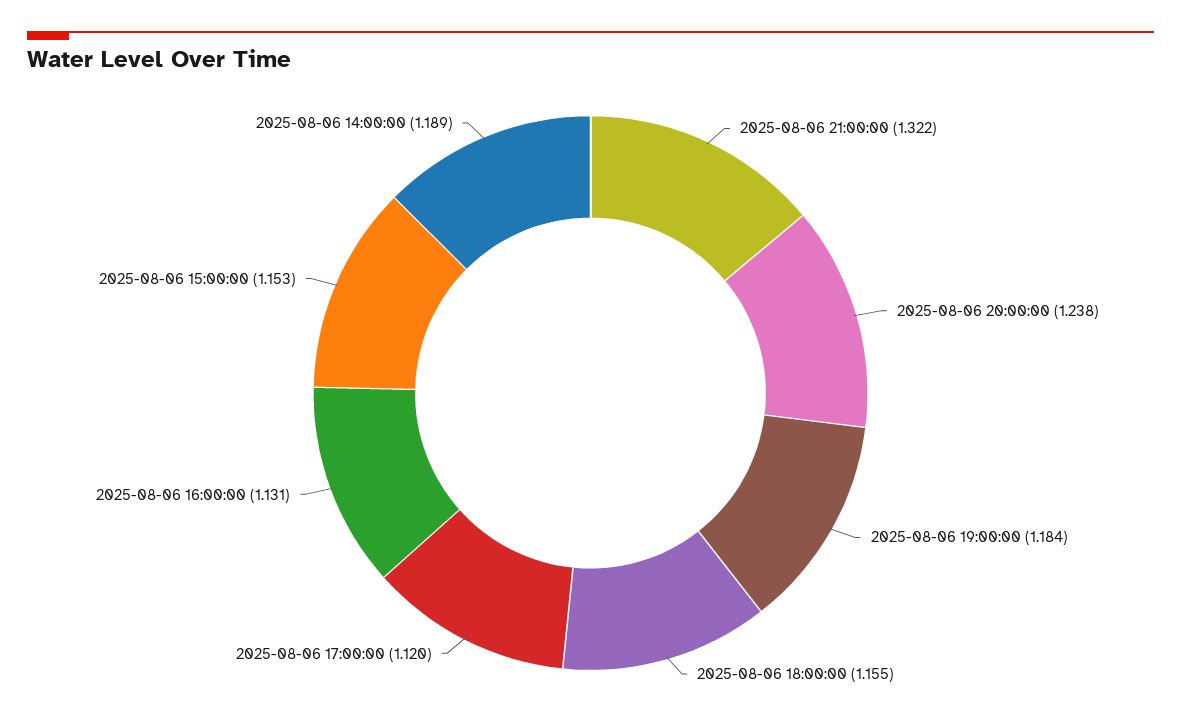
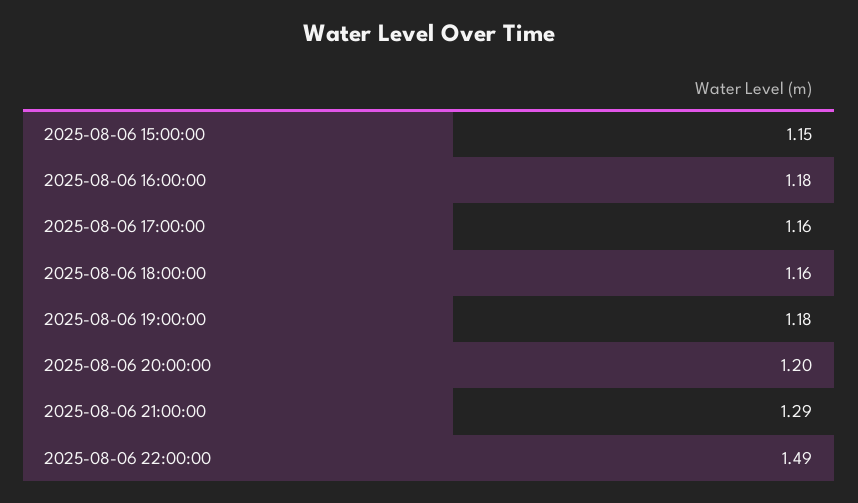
2025-08-06 21:00:00: 1.322 -> 1.29
2025-08-06 20:00:00: 1.238 -> 1.2
2025-08-06 17:00:00: 1.12 -> 1.16
2025-08-06 16:00:00: 1.131 -> 1.18
2025-08-06 14:00:00: 1.189 -> none
2025-08-06 22:00:00: none -> 1.49

